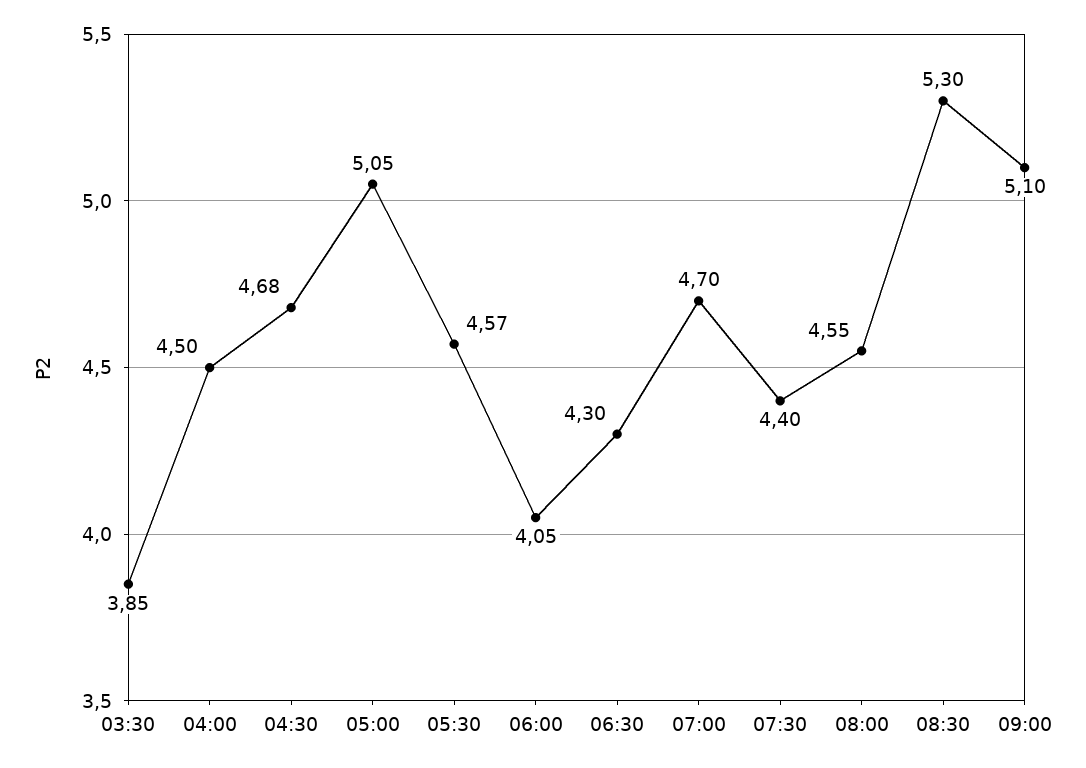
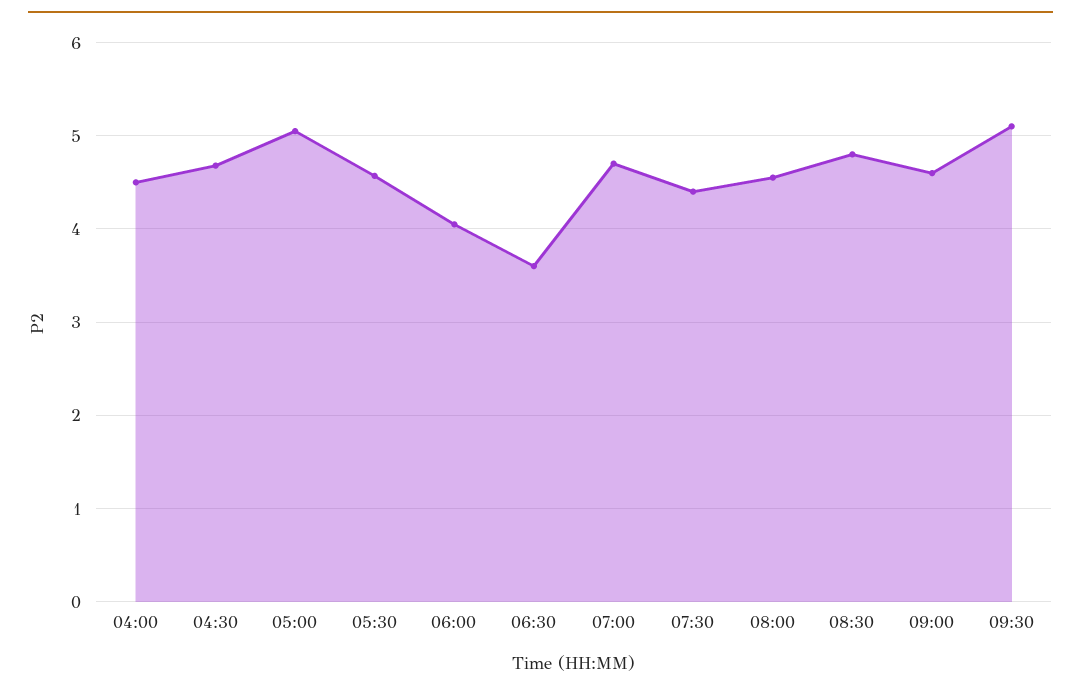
03:30: 3.85 -> none
06:30: 4.3 -> 3.6
08:30: 5.3 -> 4.8
09:00: 5.1 -> 4.6
09:30: none -> 5.1

